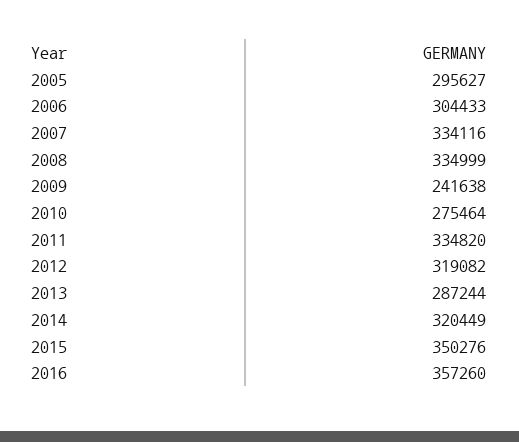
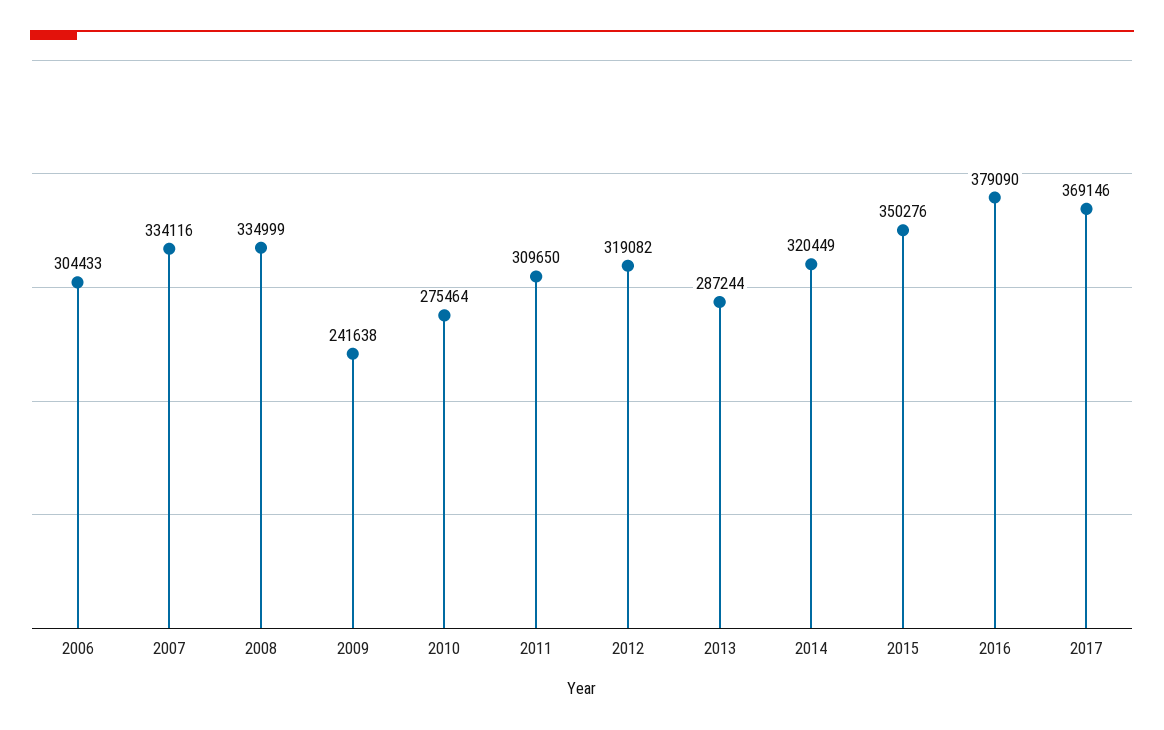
2005: 295627 -> none
2011: 334820 -> 309650
2016: 357260 -> 379090
2017: none -> 369146

